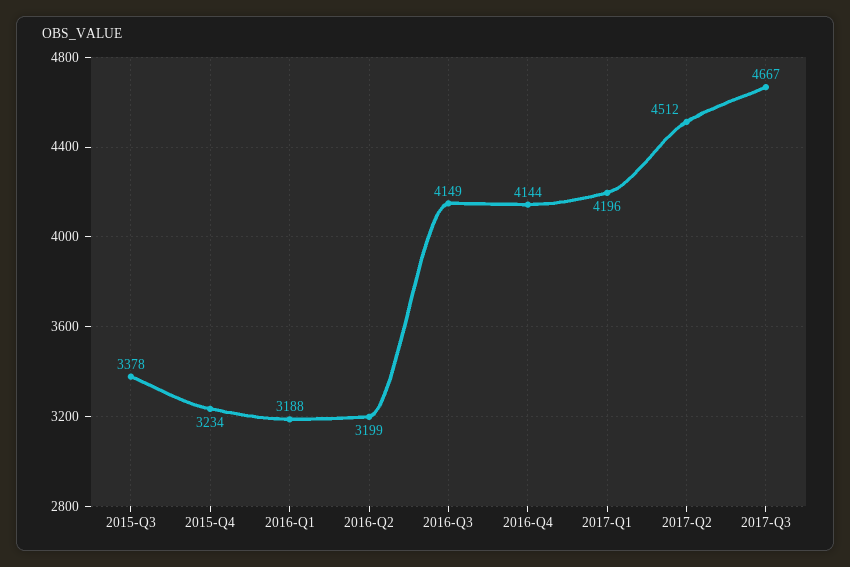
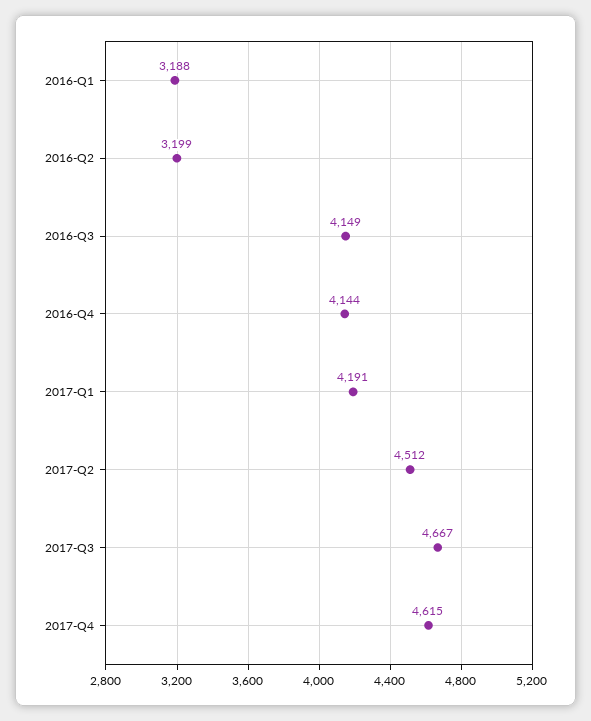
2015-Q3: 3378 -> none
2015-Q4: 3234 -> none
2017-Q1: 4196 -> 4191
2017-Q4: none -> 4615

